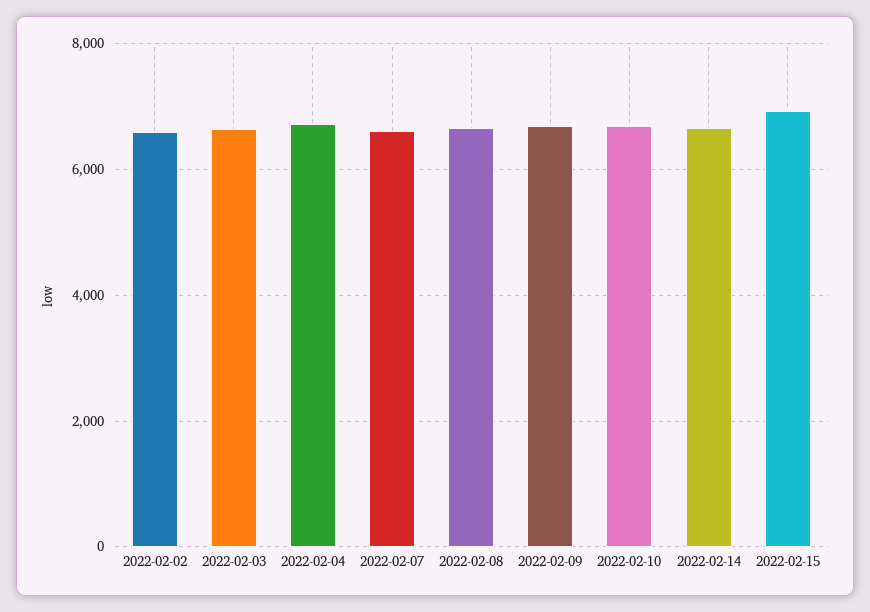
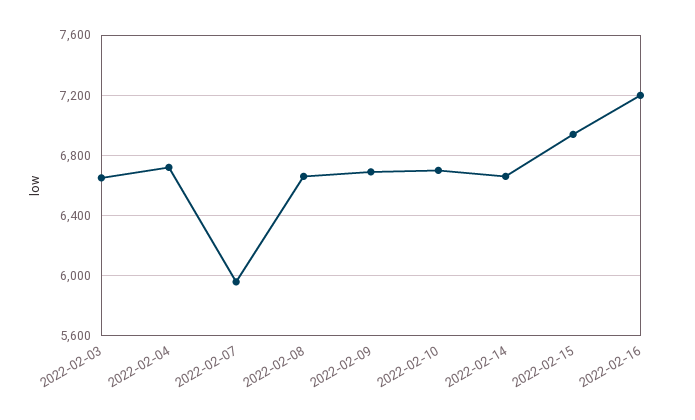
2022-02-02: 6600 -> none
2022-02-07: 6600 -> 5950
2022-02-16: none -> 7200

